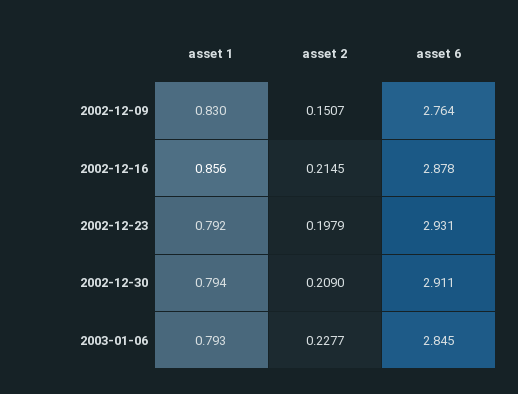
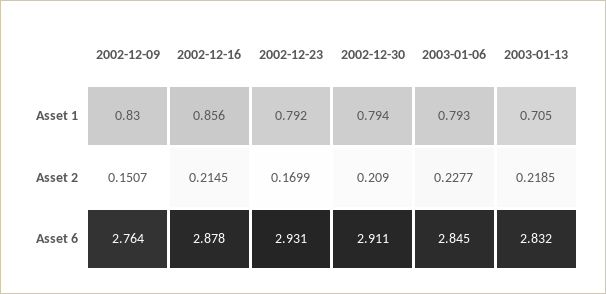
asset 2, 2002-12-23: 0.1979 -> 0.1699
asset 1, 2003-01-13: none -> 0.705
asset 2, 2003-01-13: none -> 0.2185
asset 6, 2003-01-13: none -> 2.832

